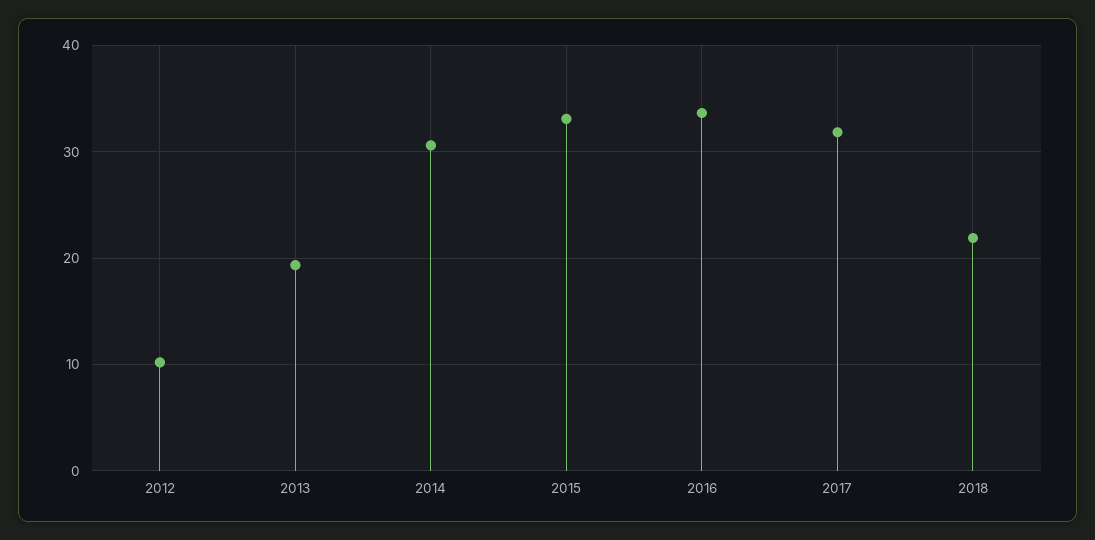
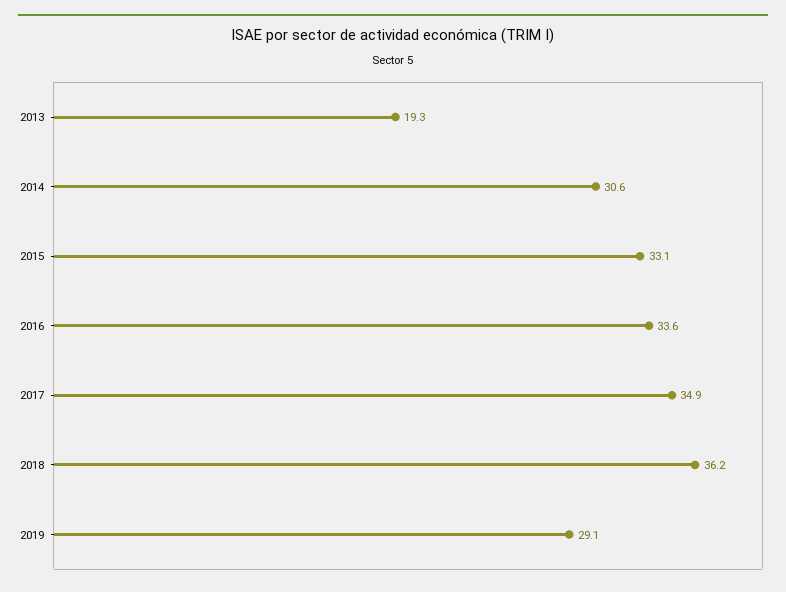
2012: 10 -> none
2017: 32 -> 34.9
2018: 22 -> 36.2
2019: none -> 29.1

